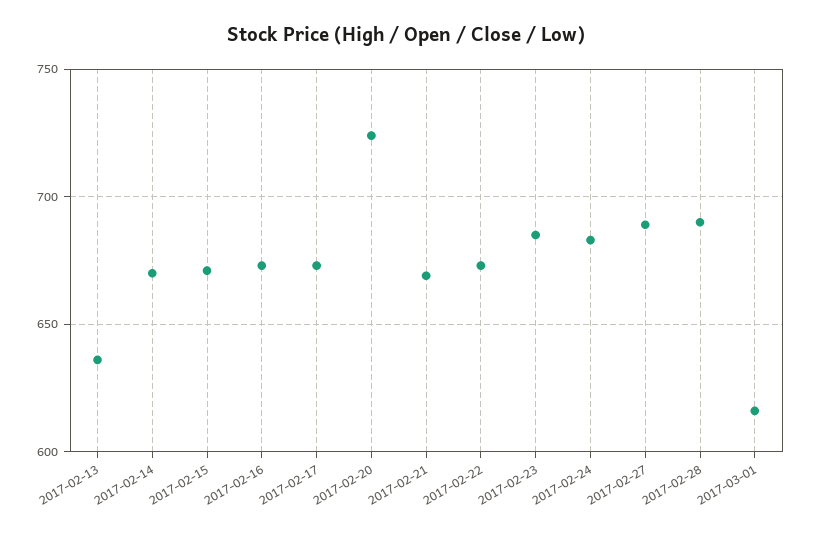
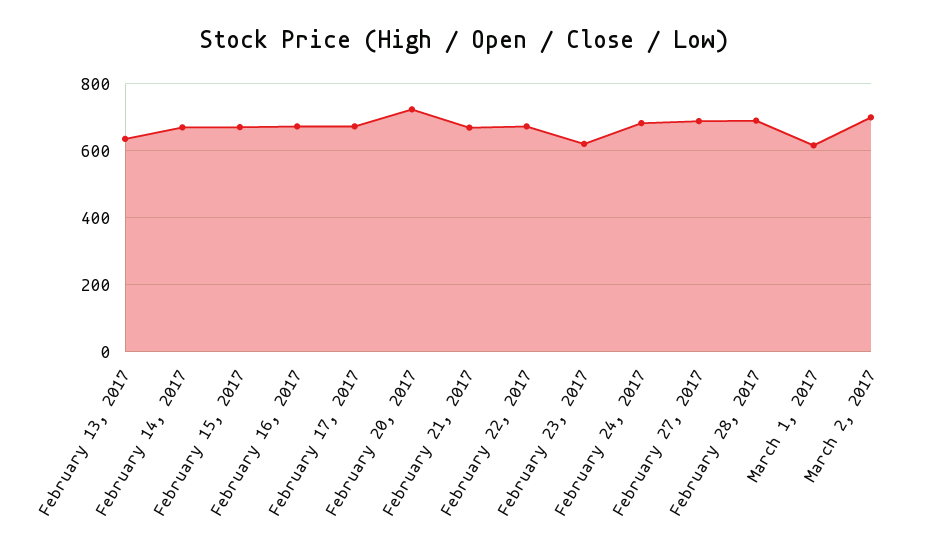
2017-02-23: 685 -> 620
March 2, 2017: none -> 700

